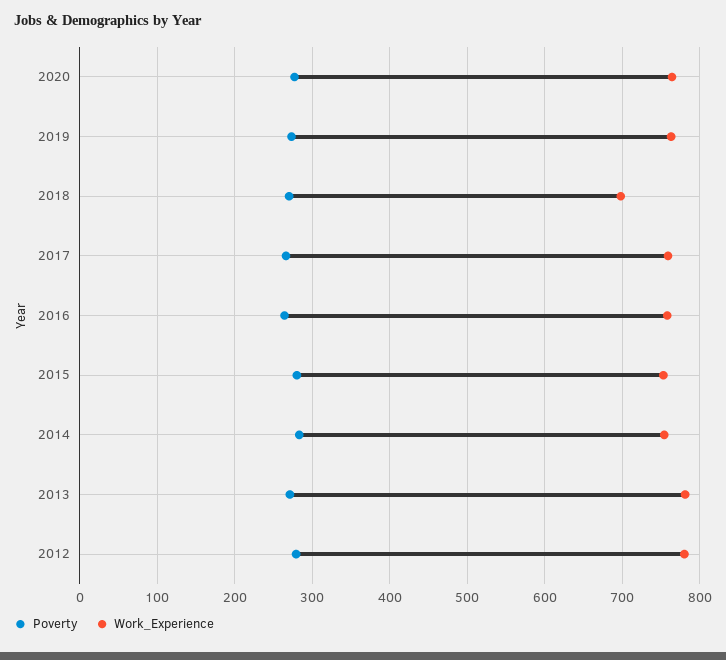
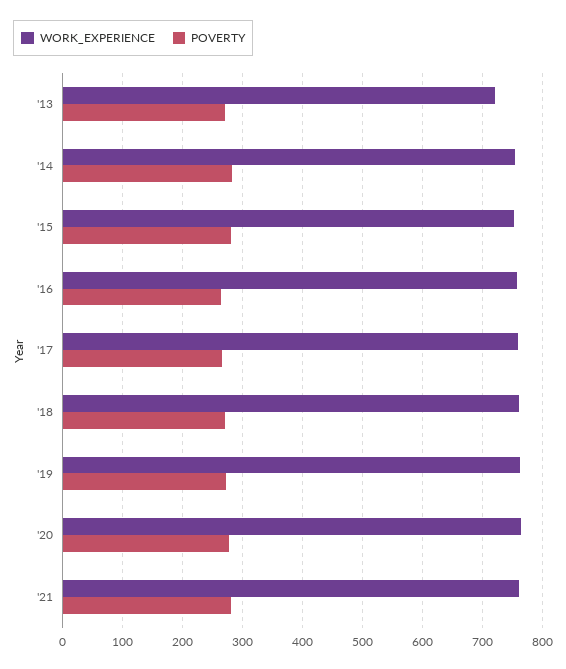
Work_Experience, 2018: 700 -> 760
Work_Experience, 2013: 780 -> 720
Poverty, 2012: 280 -> none
Work_Experience, 2012: 780 -> none
Work_Experience, '21: none -> 760
Poverty, '21: none -> 280

